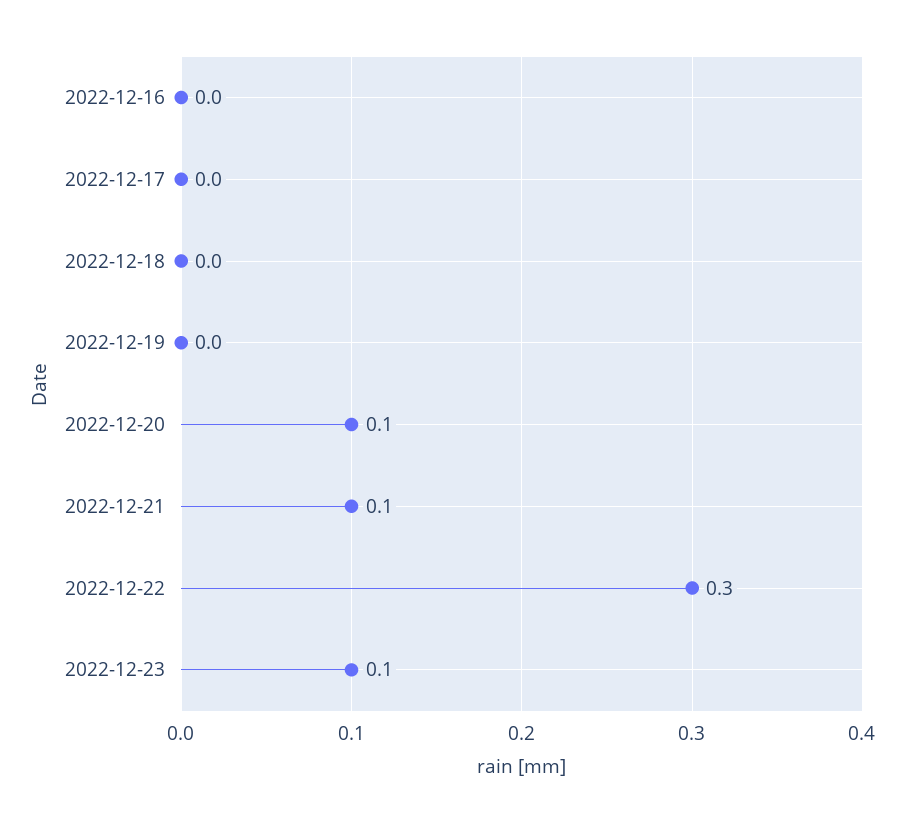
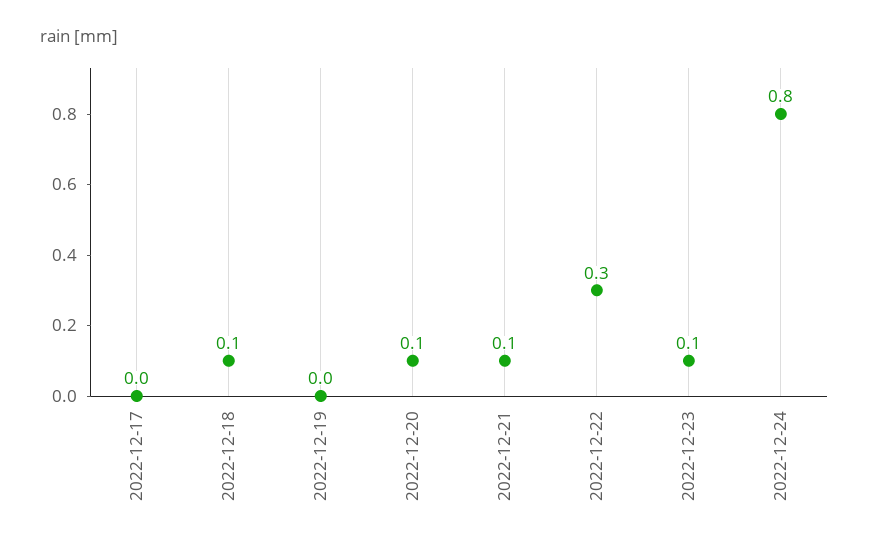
2022-12-16: 0 -> none
2022-12-18: 0 -> 0.1
2022-12-24: none -> 0.8

